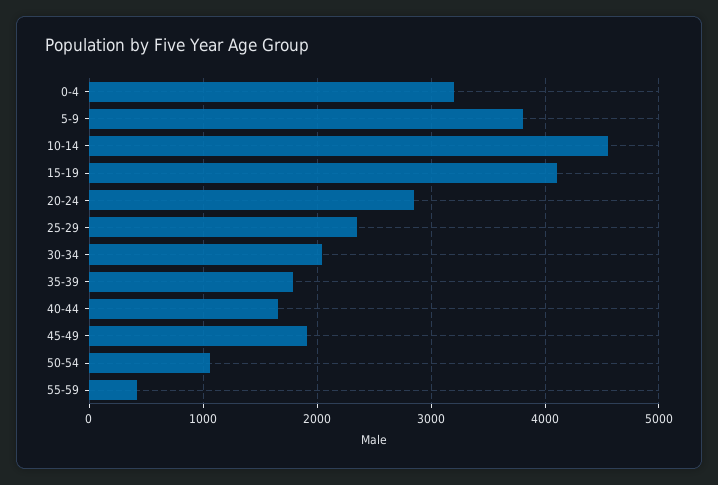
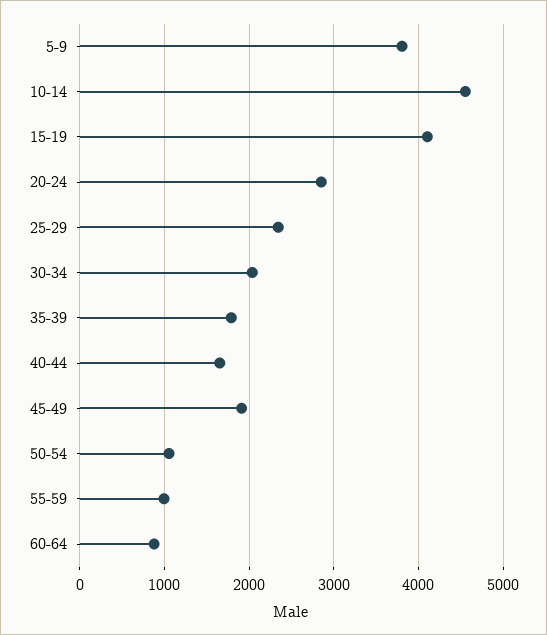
0-4: 3200 -> none
55-59: 400 -> 1000
60-64: none -> 900

